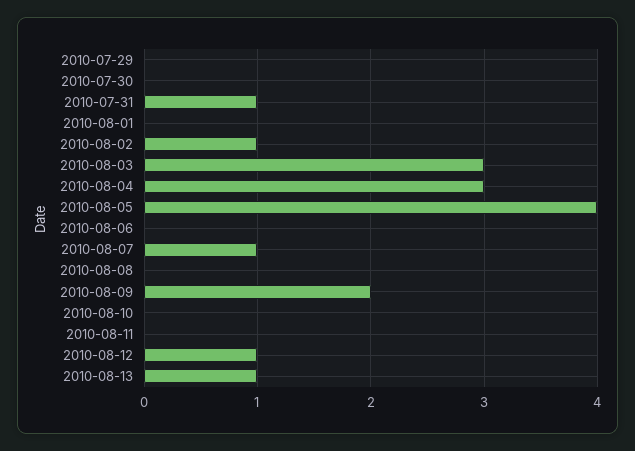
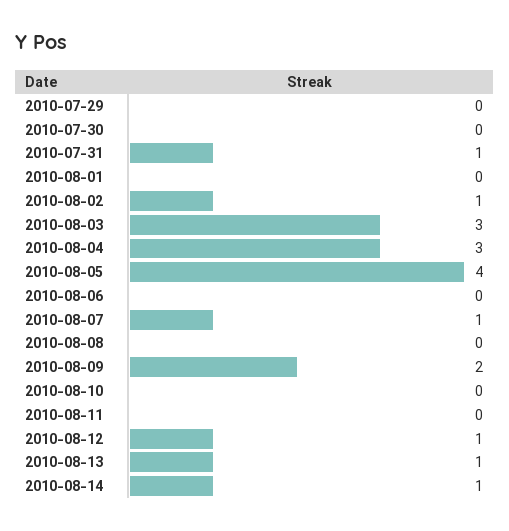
2010-08-14: none -> 1

